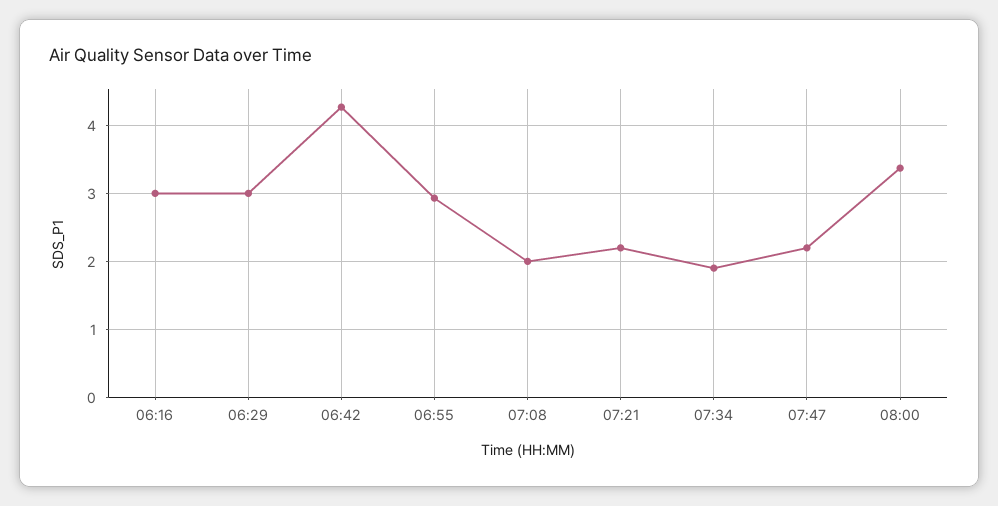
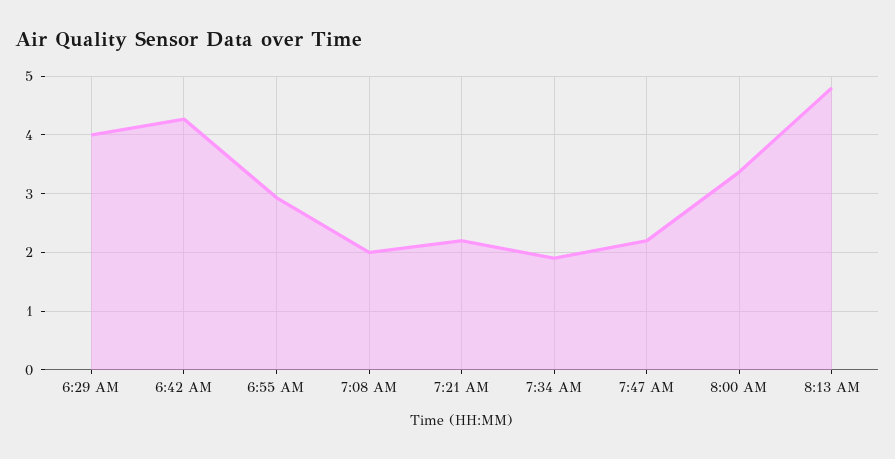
06:16: 3 -> none
06:29: 3 -> 4
8:13 AM: none -> 4.8

